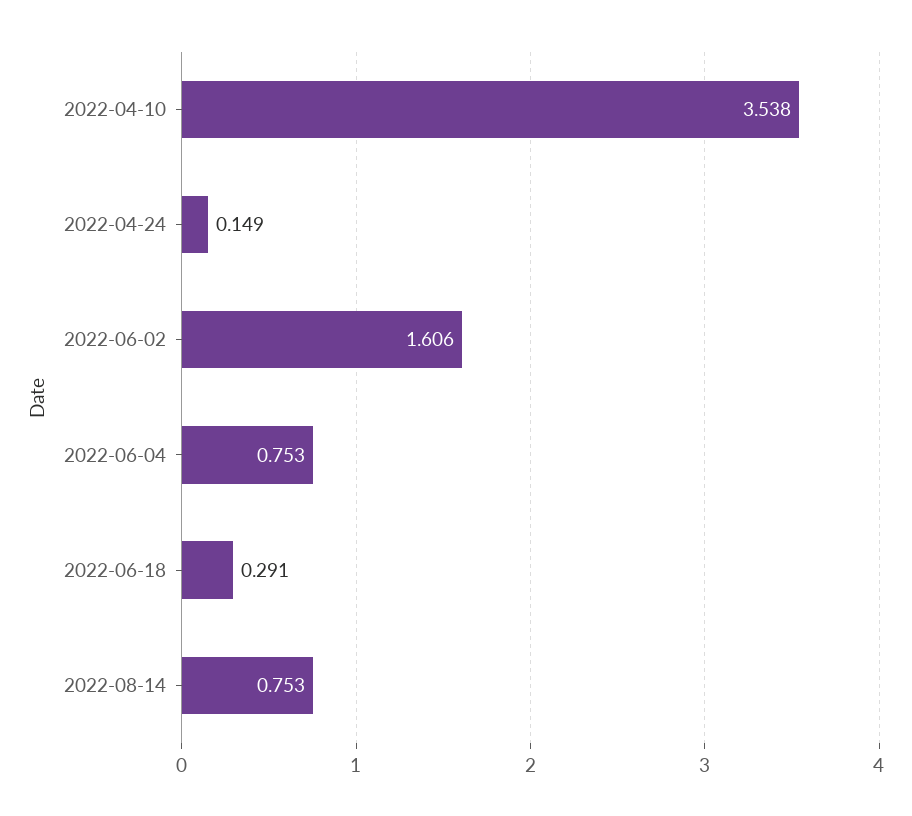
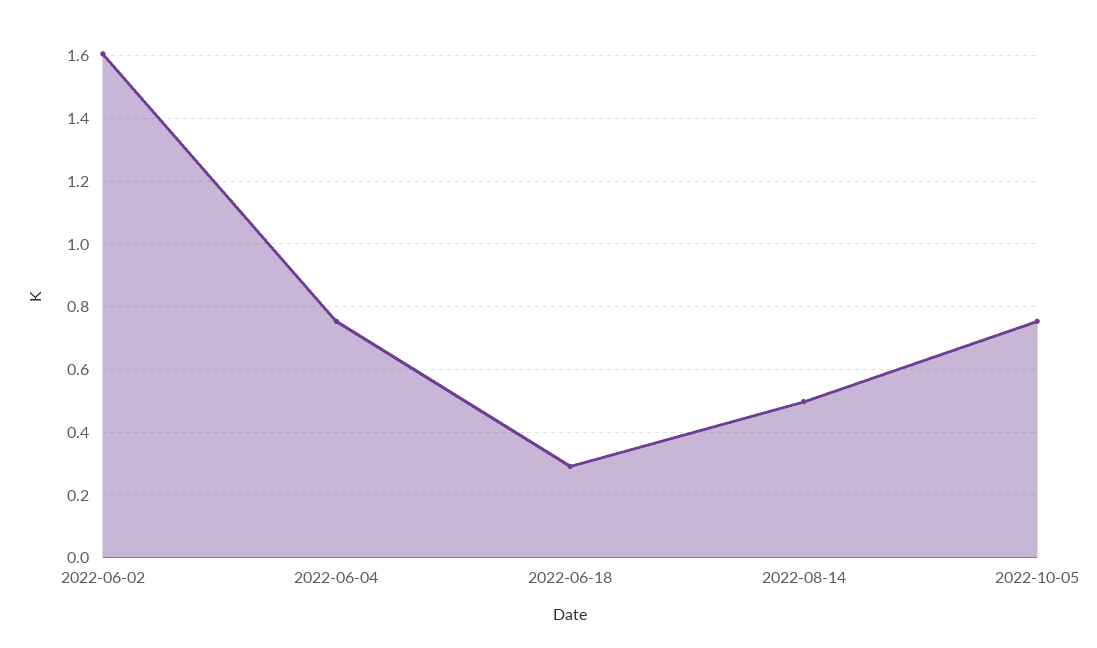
2022-04-10: 3.538 -> none
2022-04-24: 0.149 -> none
2022-08-14: 0.753 -> 0.5
2022-10-05: none -> 0.76

